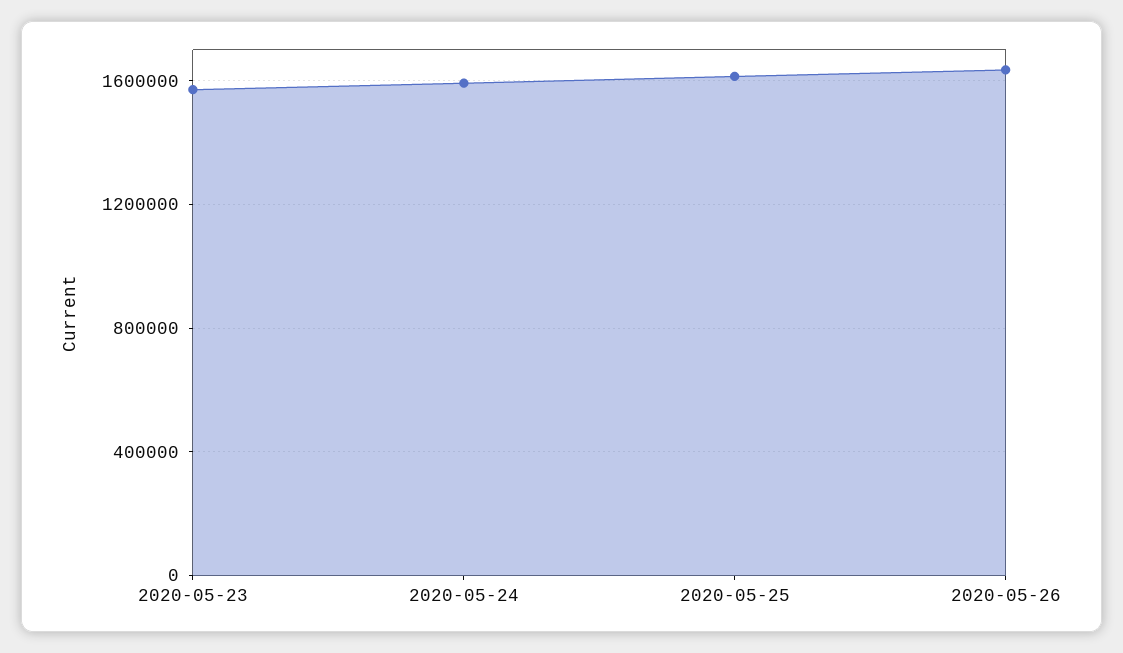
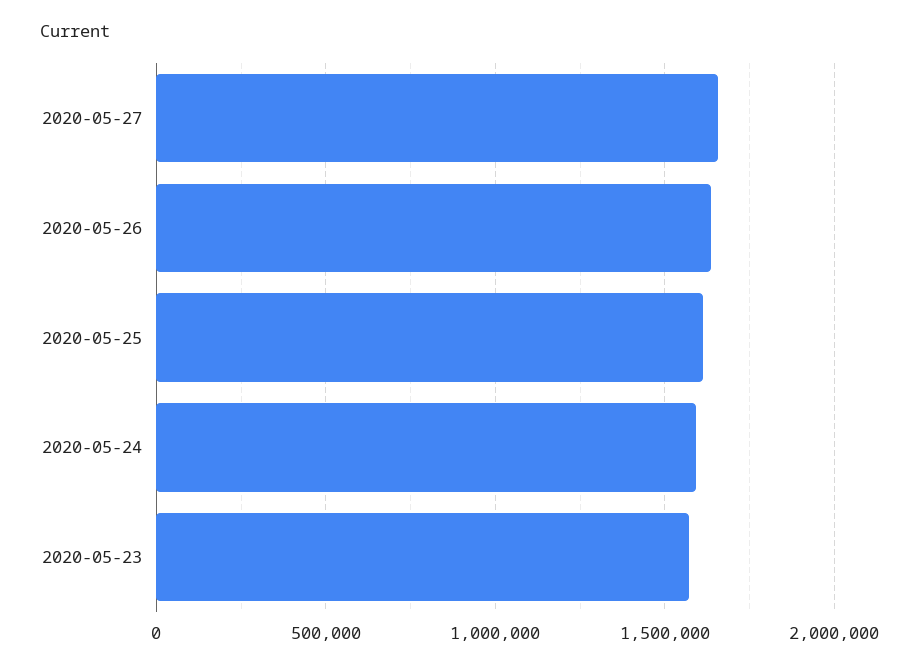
2020-05-27: none -> 1650000

